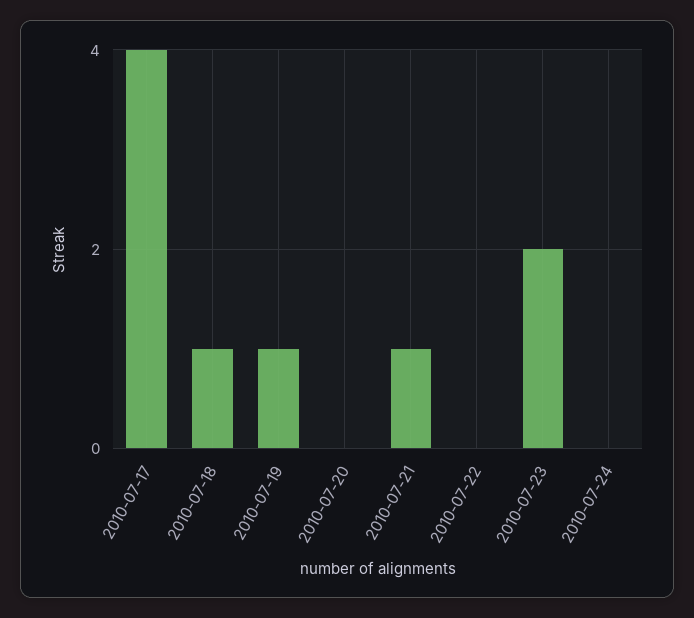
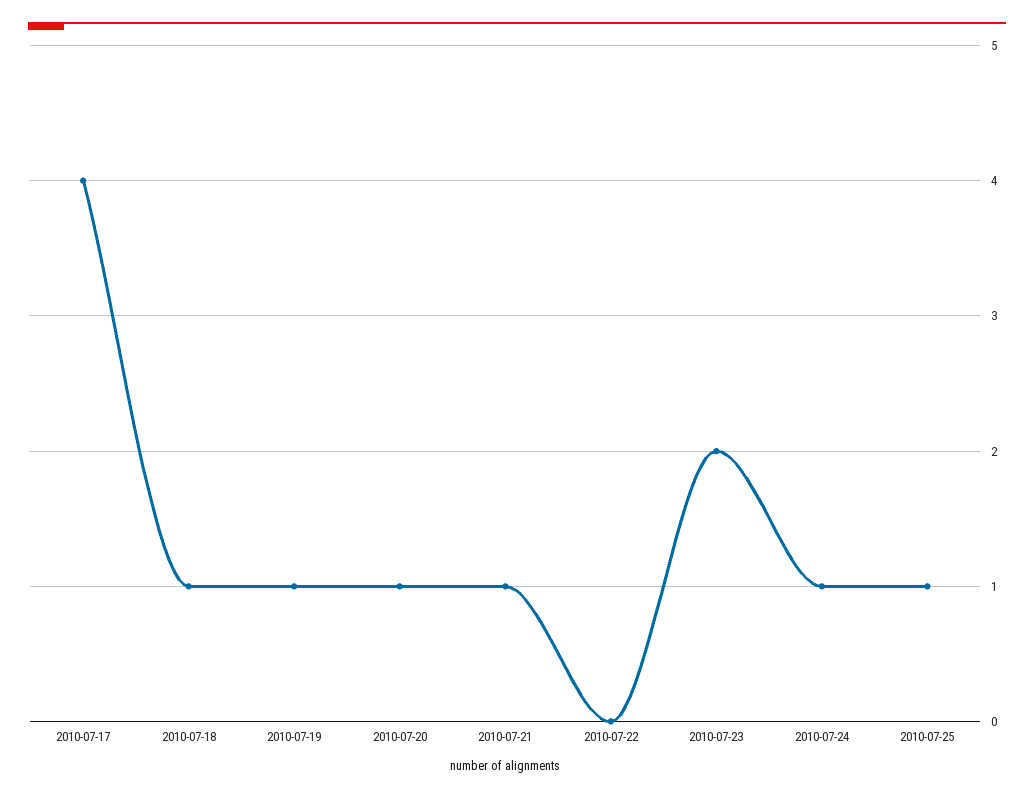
2010-07-20: 0 -> 1
2010-07-24: 0 -> 1
2010-07-25: none -> 1

